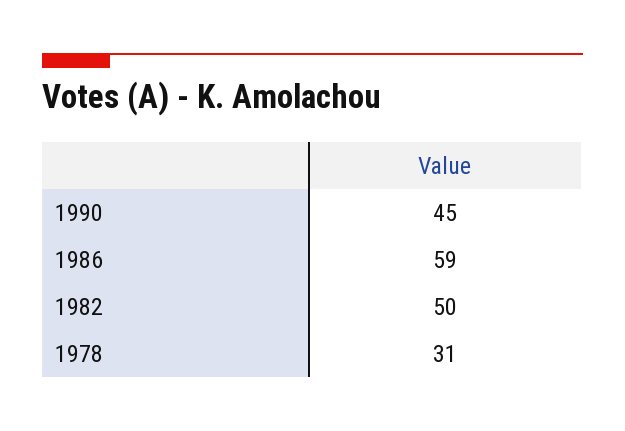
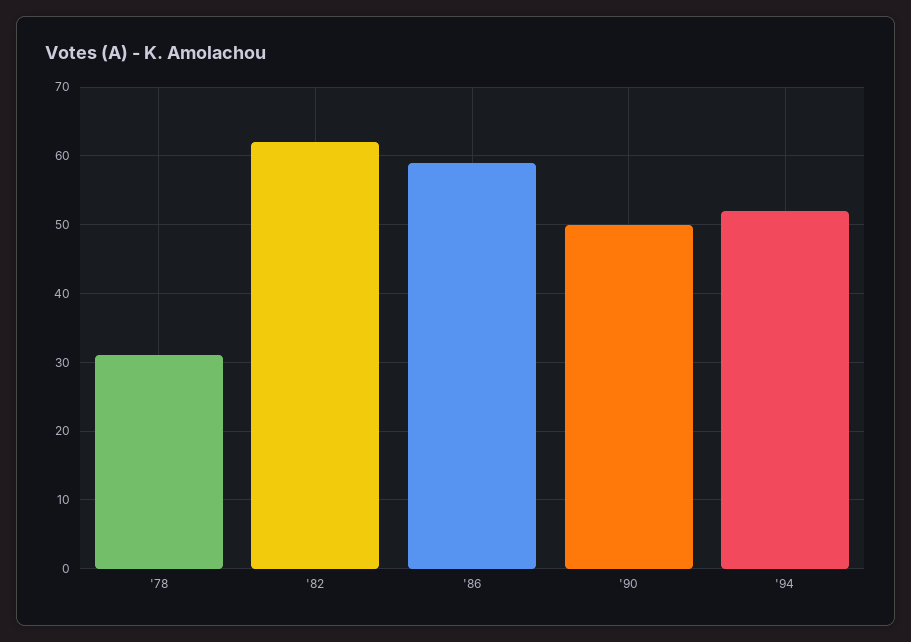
1990: 45 -> 50
1982: 50 -> 62
'94: none -> 52

